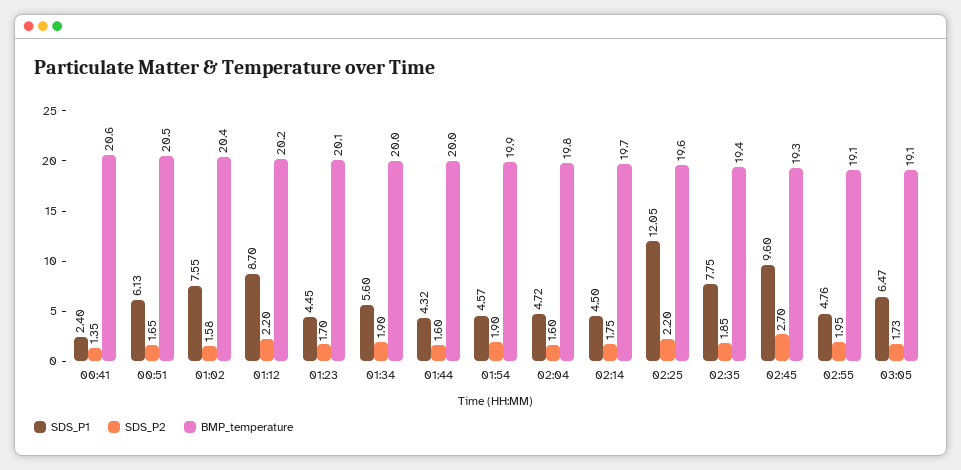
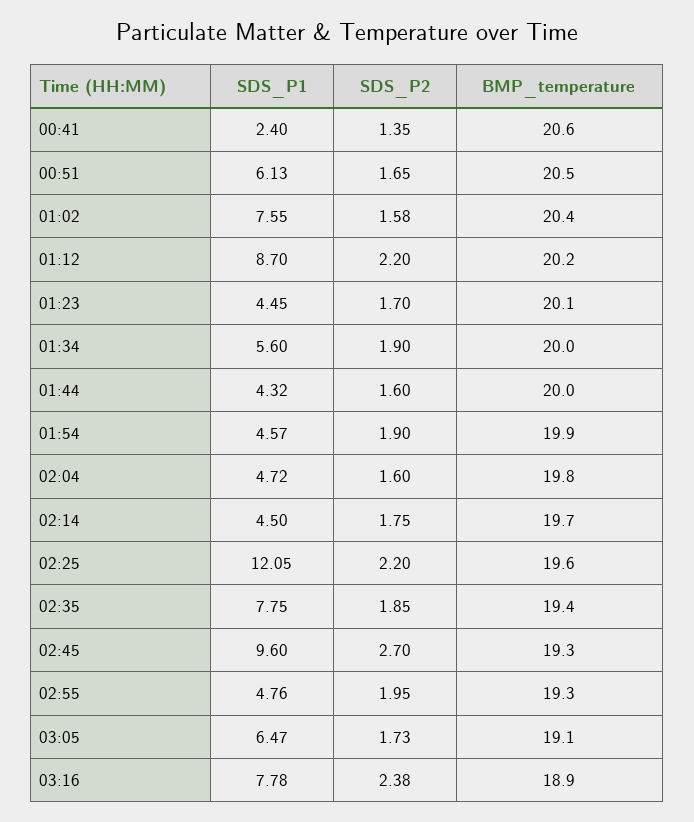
BMP_temperature, 02:55: 19.1 -> 19.3
SDS_P1, 03:16: none -> 7.78
SDS_P2, 03:16: none -> 2.38
BMP_temperature, 03:16: none -> 18.9

